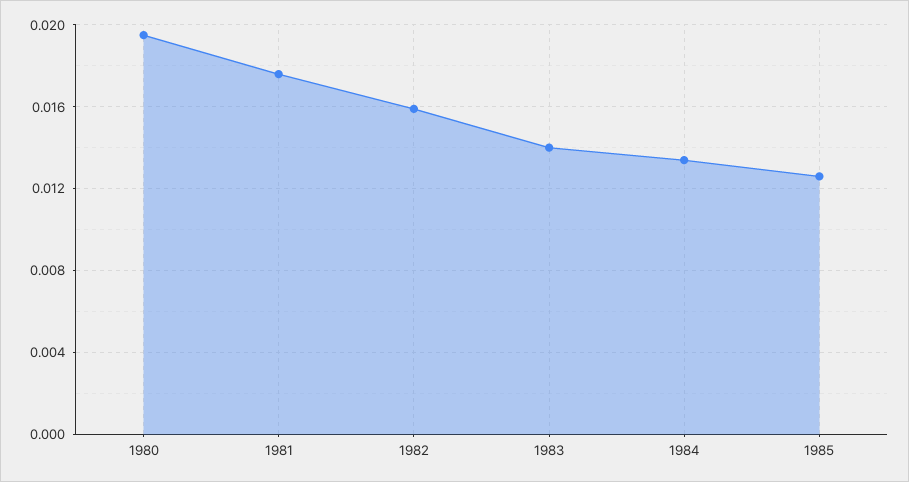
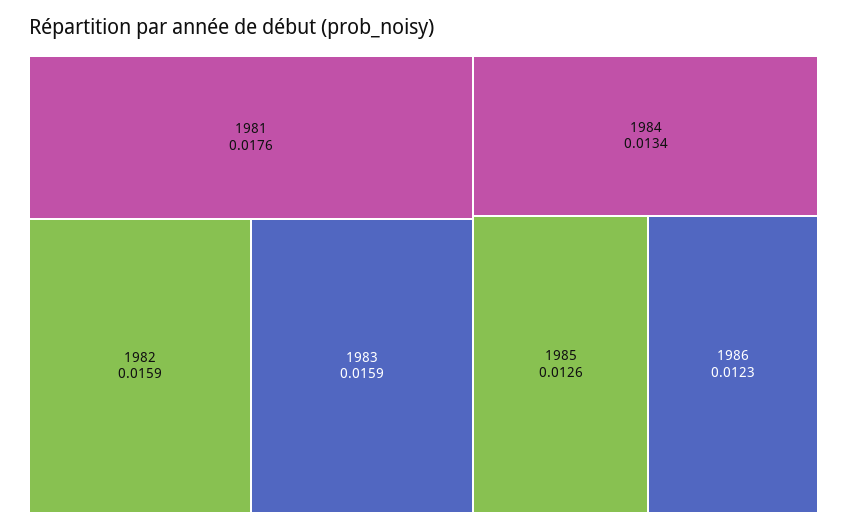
1980: 0.0195 -> none
1983: 0.014 -> 0.0159
1986: none -> 0.0123

